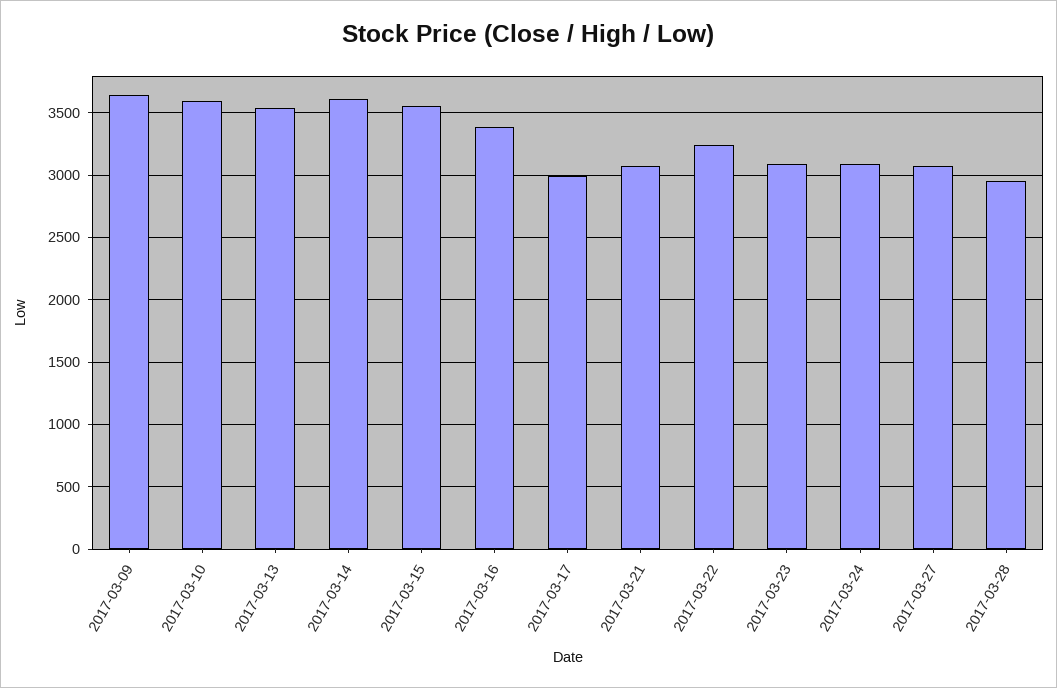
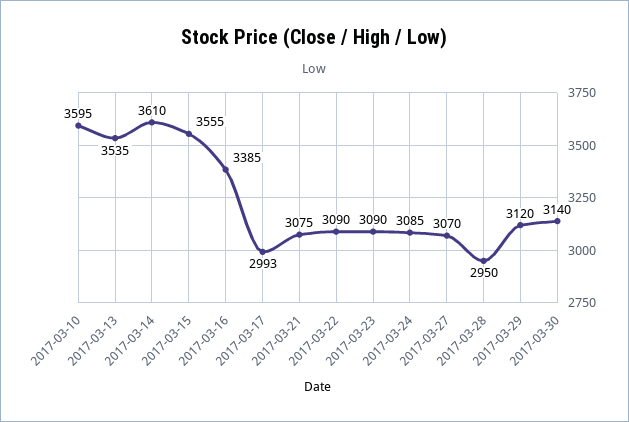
2017-03-09: 3650 -> none
2017-03-22: 3250 -> 3090
2017-03-29: none -> 3120
2017-03-30: none -> 3140

